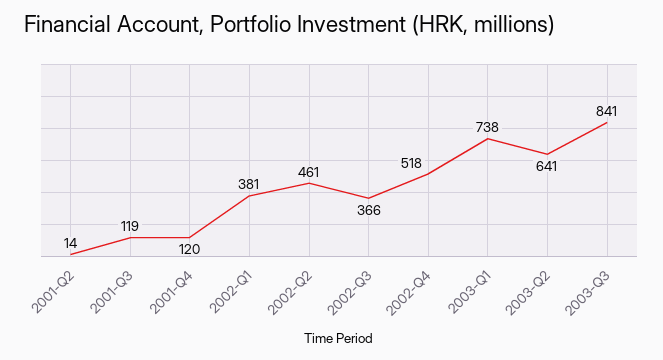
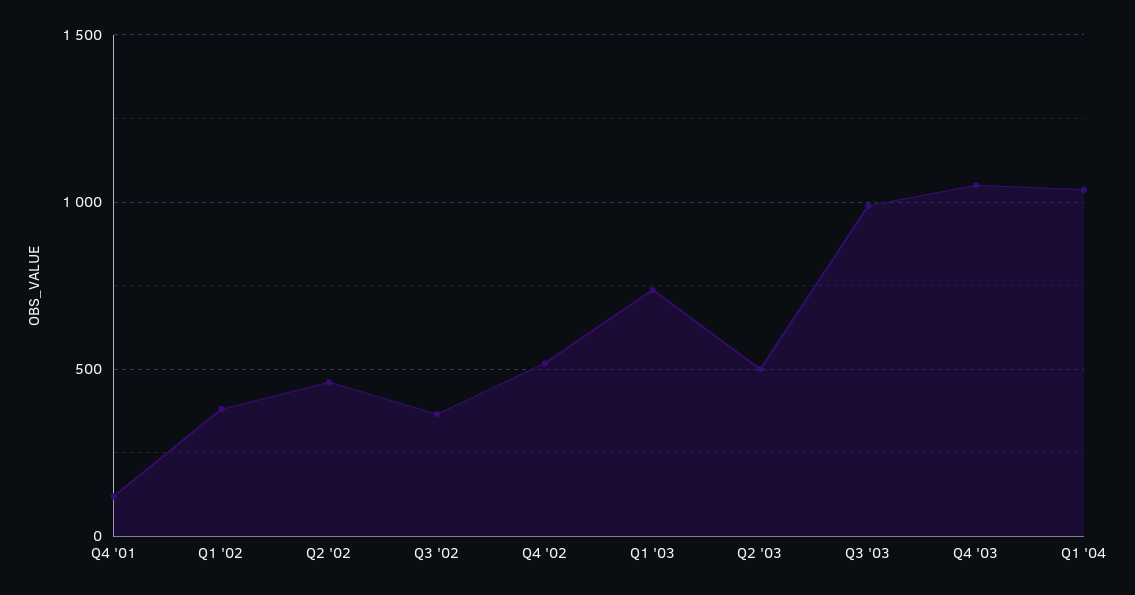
2001-Q2: 14 -> none
2001-Q3: 119 -> none
2003-Q2: 641 -> 500
2003-Q3: 841 -> 1000
Q4 '03: none -> 1050
Q1 '04: none -> 1050

